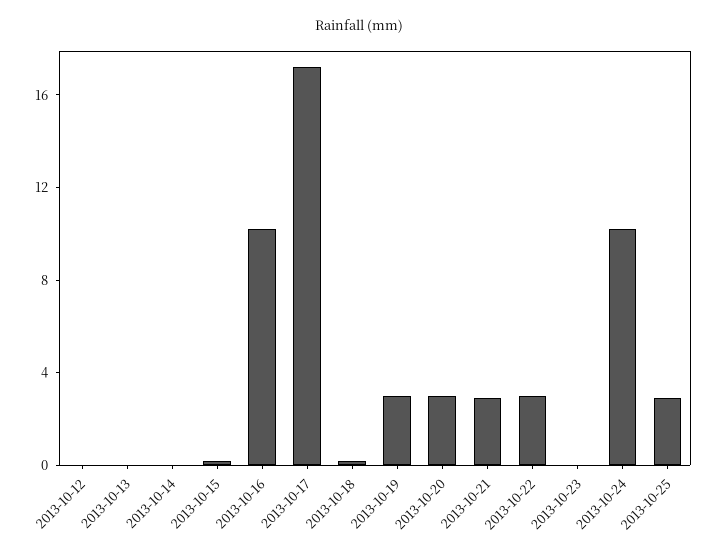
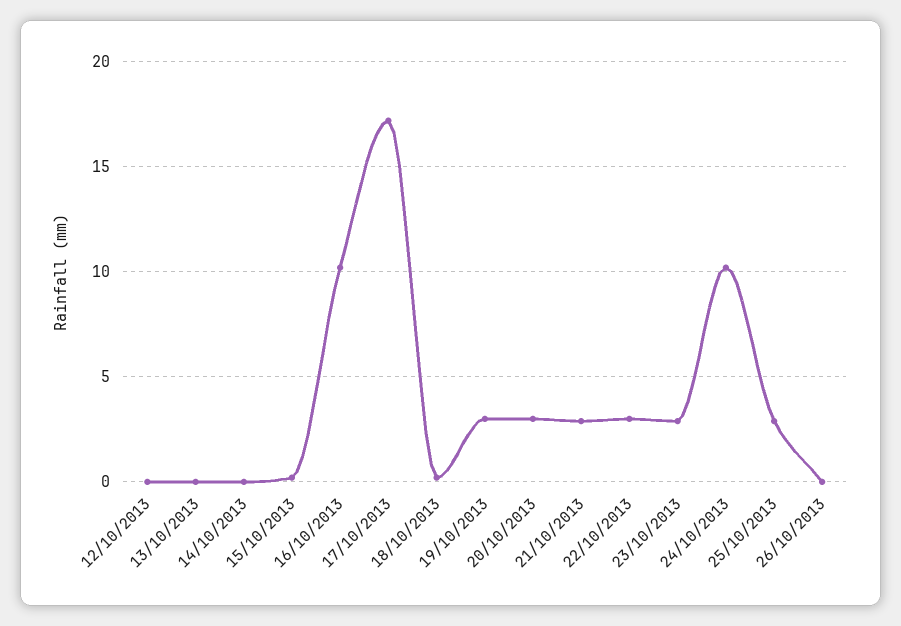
2013-10-23: 0 -> 3
26/10/2013: none -> 0

